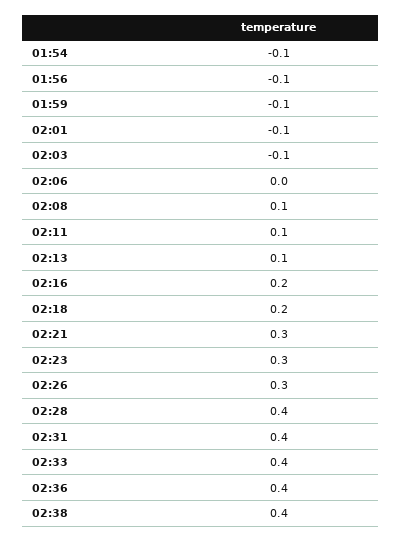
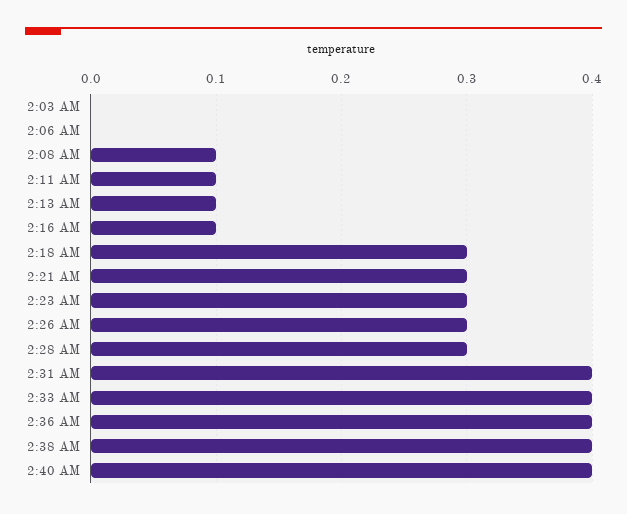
01:54: -0.1 -> none
01:56: -0.1 -> none
01:59: -0.1 -> none
02:01: -0.1 -> none
02:03: -0.1 -> 0
02:16: 0.2 -> 0.1
02:18: 0.2 -> 0.3
02:28: 0.4 -> 0.3
2:40 AM: none -> 0.4

